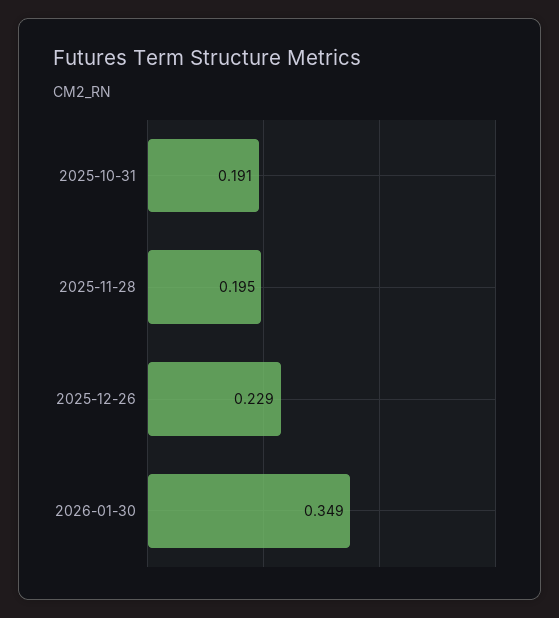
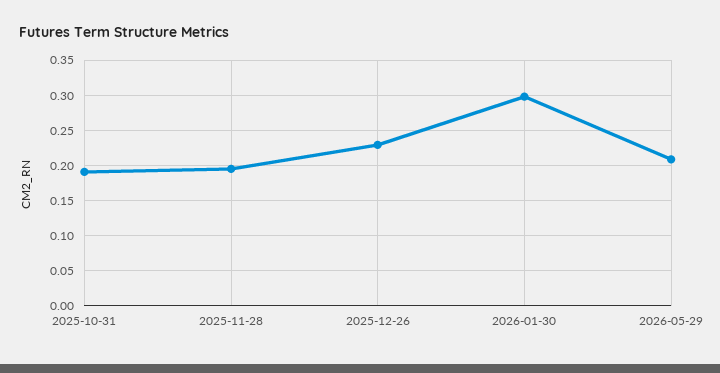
2026-01-30: 0.349 -> 0.3
2026-05-29: none -> 0.21

